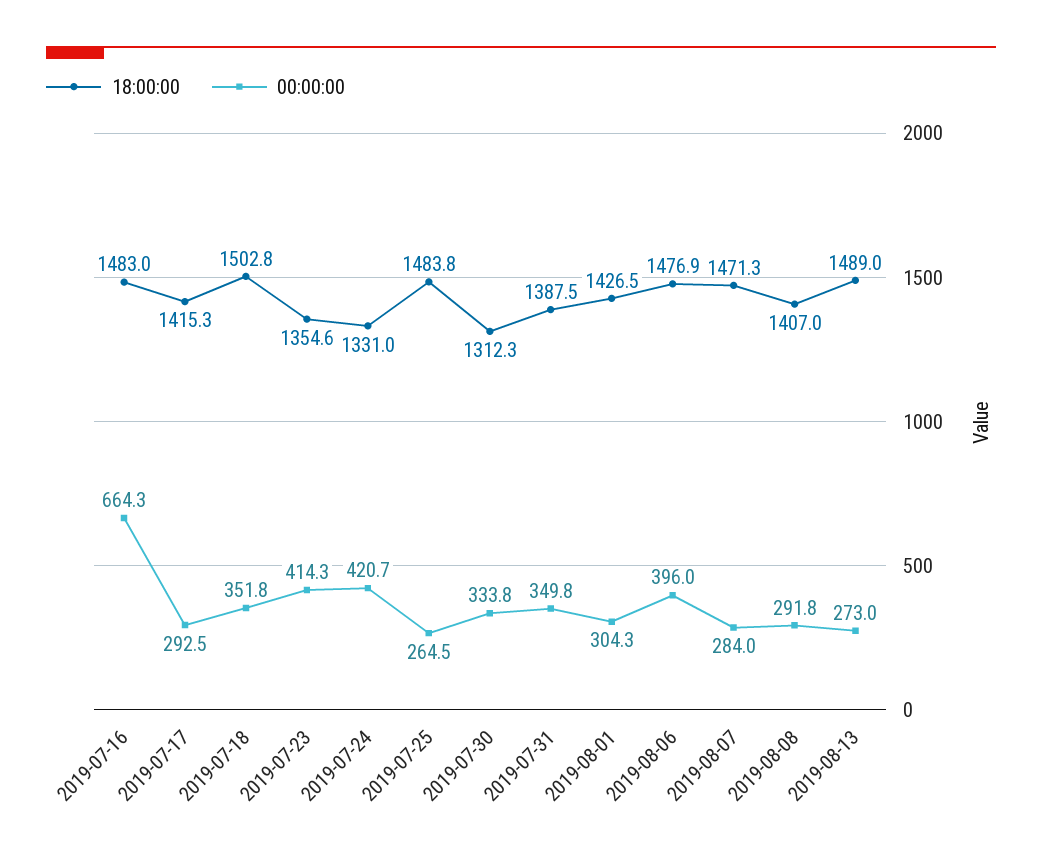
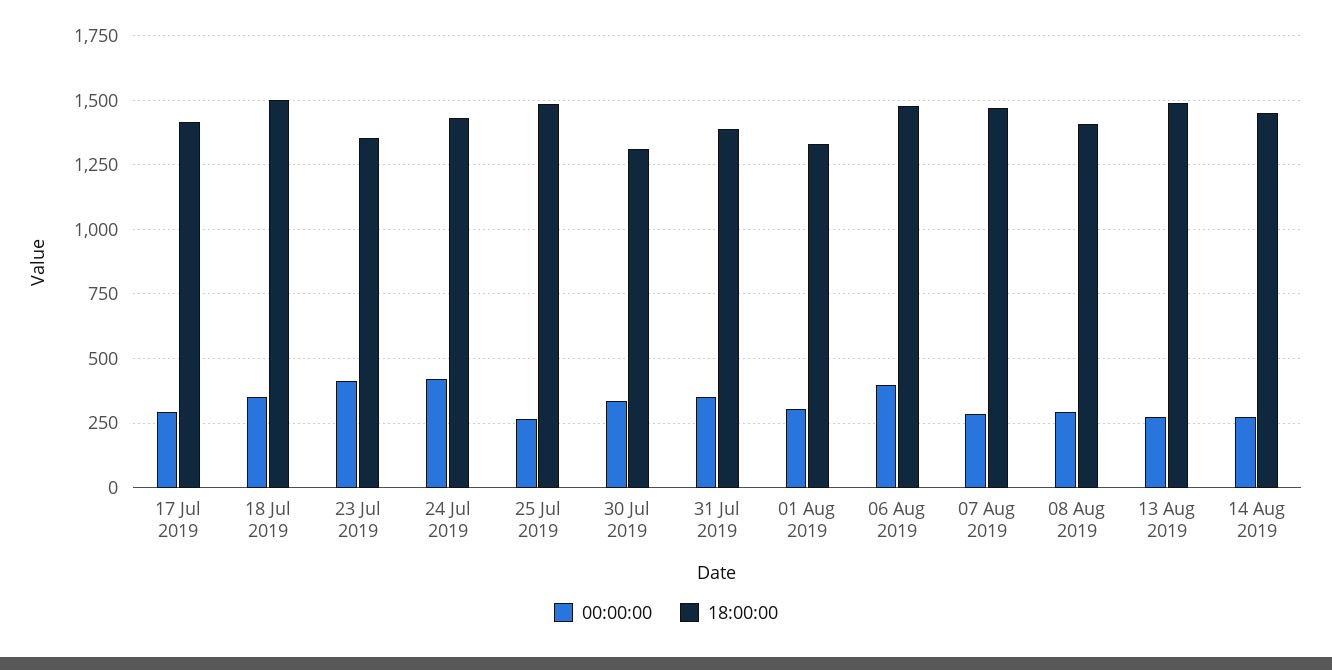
18:00:00, 2019-07-16: 1483 -> none
00:00:00, 2019-07-16: 664.3 -> none
18:00:00, 2019-07-24: 1331 -> 1425
18:00:00, 2019-08-01: 1426.5 -> 1325
00:00:00, 14 Aug 2019: none -> 275
18:00:00, 14 Aug 2019: none -> 1450

